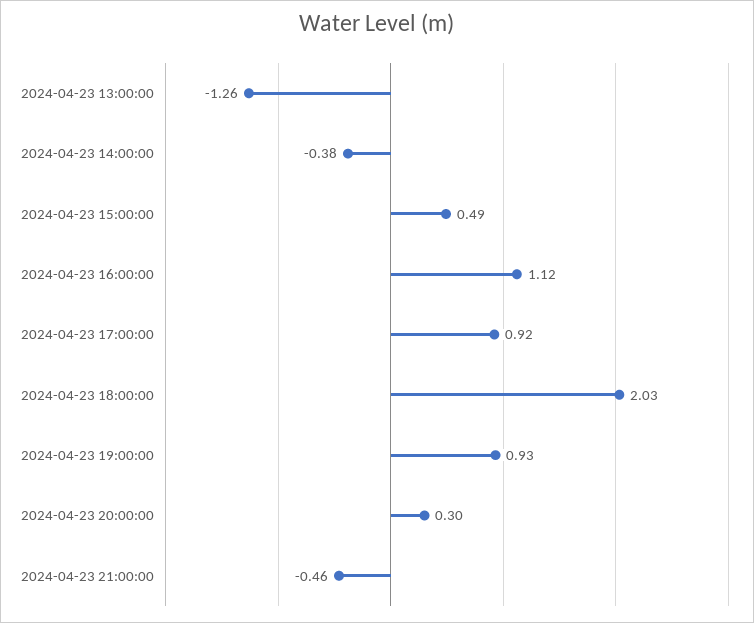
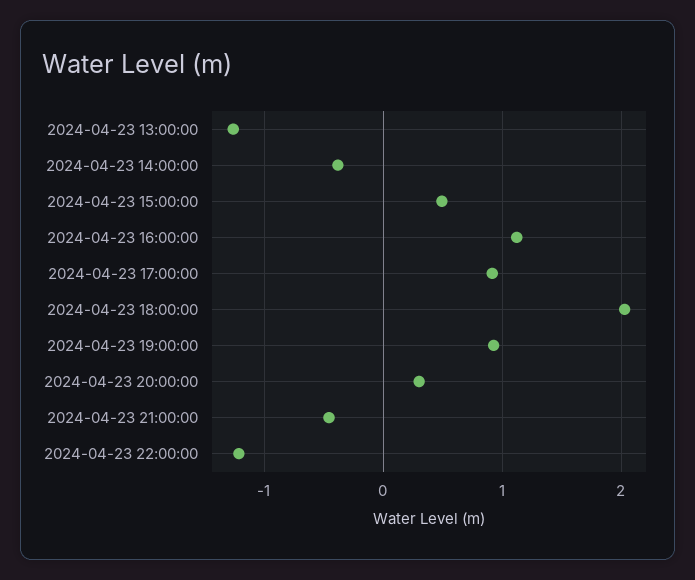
2024-04-23 22:00:00: none -> -1.2

